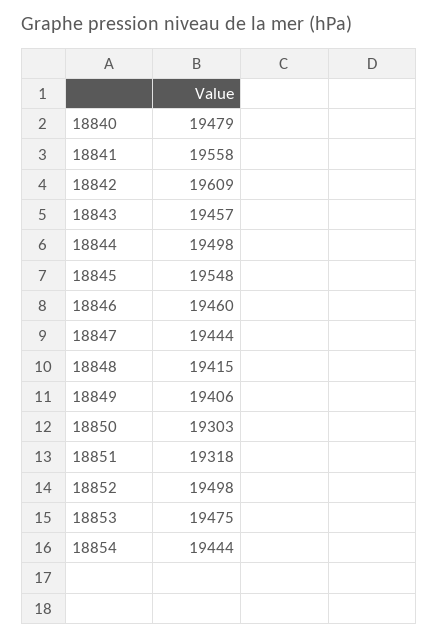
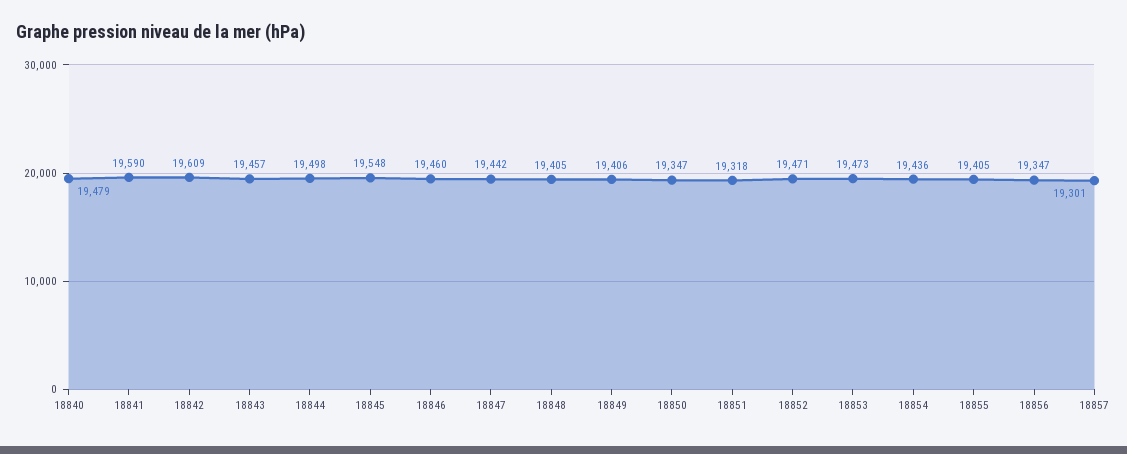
18841: 19558 -> 19590
18847: 19444 -> 19442
18848: 19415 -> 19405
18850: 19303 -> 19347
18852: 19498 -> 19471
18853: 19475 -> 19473
18854: 19444 -> 19436
18855: none -> 19405
18856: none -> 19347
18857: none -> 19301

